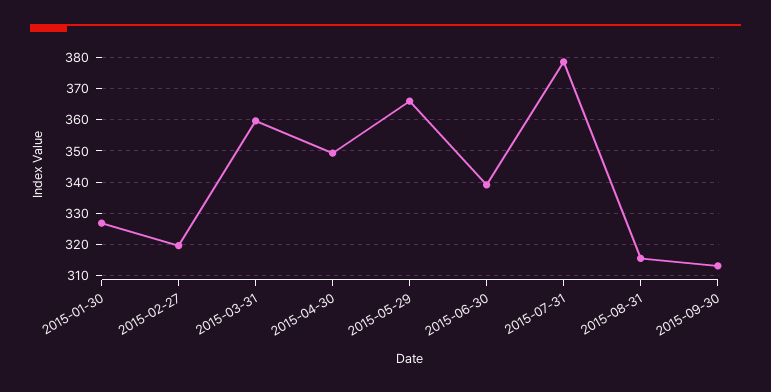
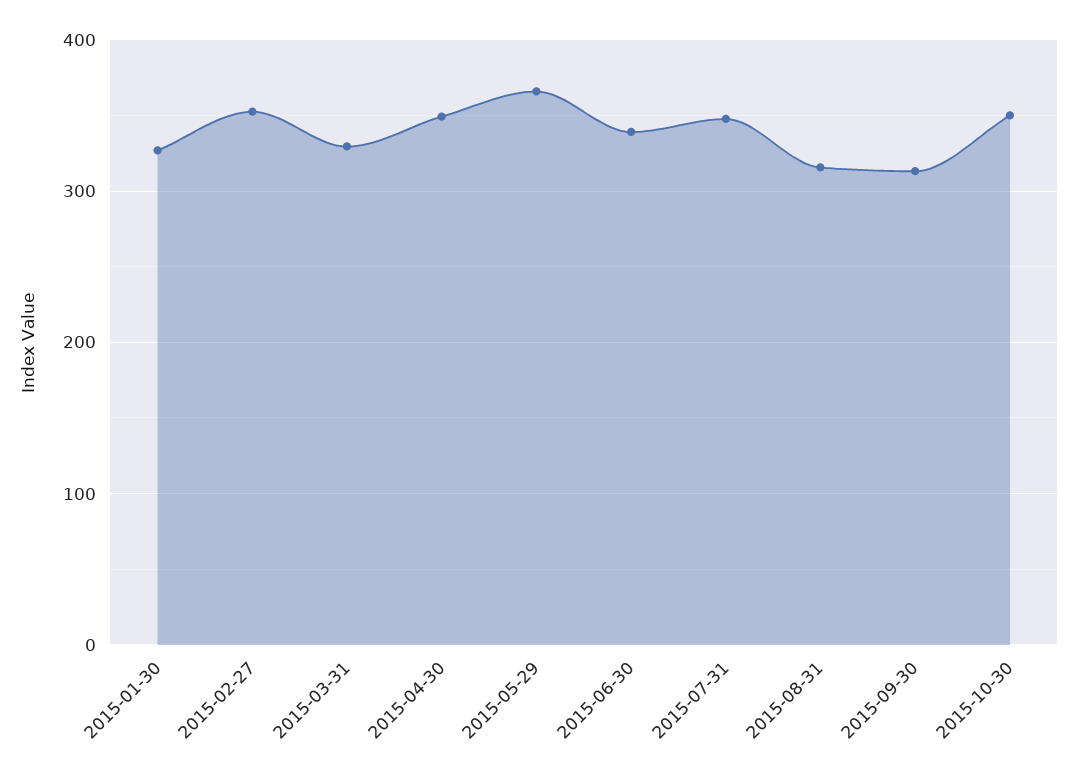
2015-02-27: 320 -> 350
2015-03-31: 360 -> 330
2015-07-31: 378 -> 350
2015-10-30: none -> 350

